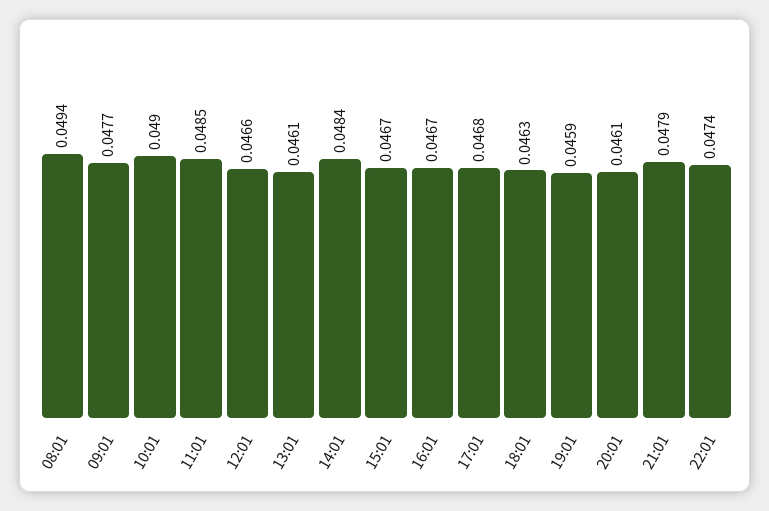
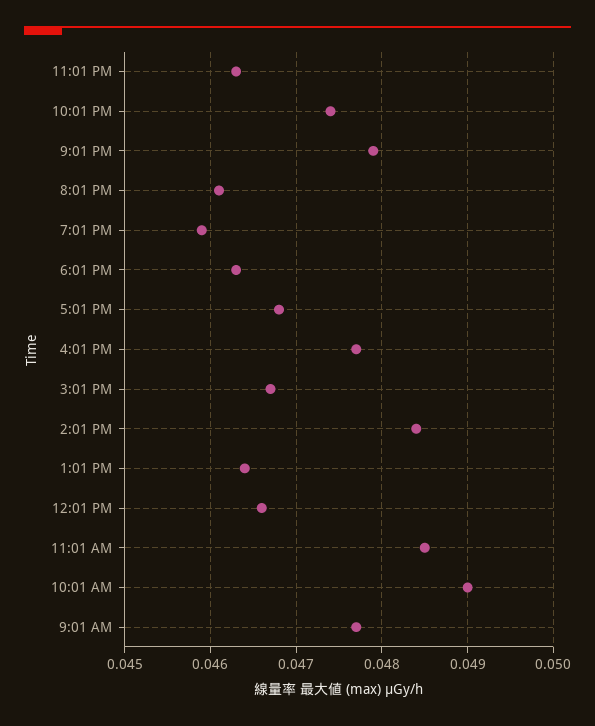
08:01: 0.0494 -> none
13:01: 0.0461 -> 0.0464
16:01: 0.0467 -> 0.0477
11:01 PM: none -> 0.0463

